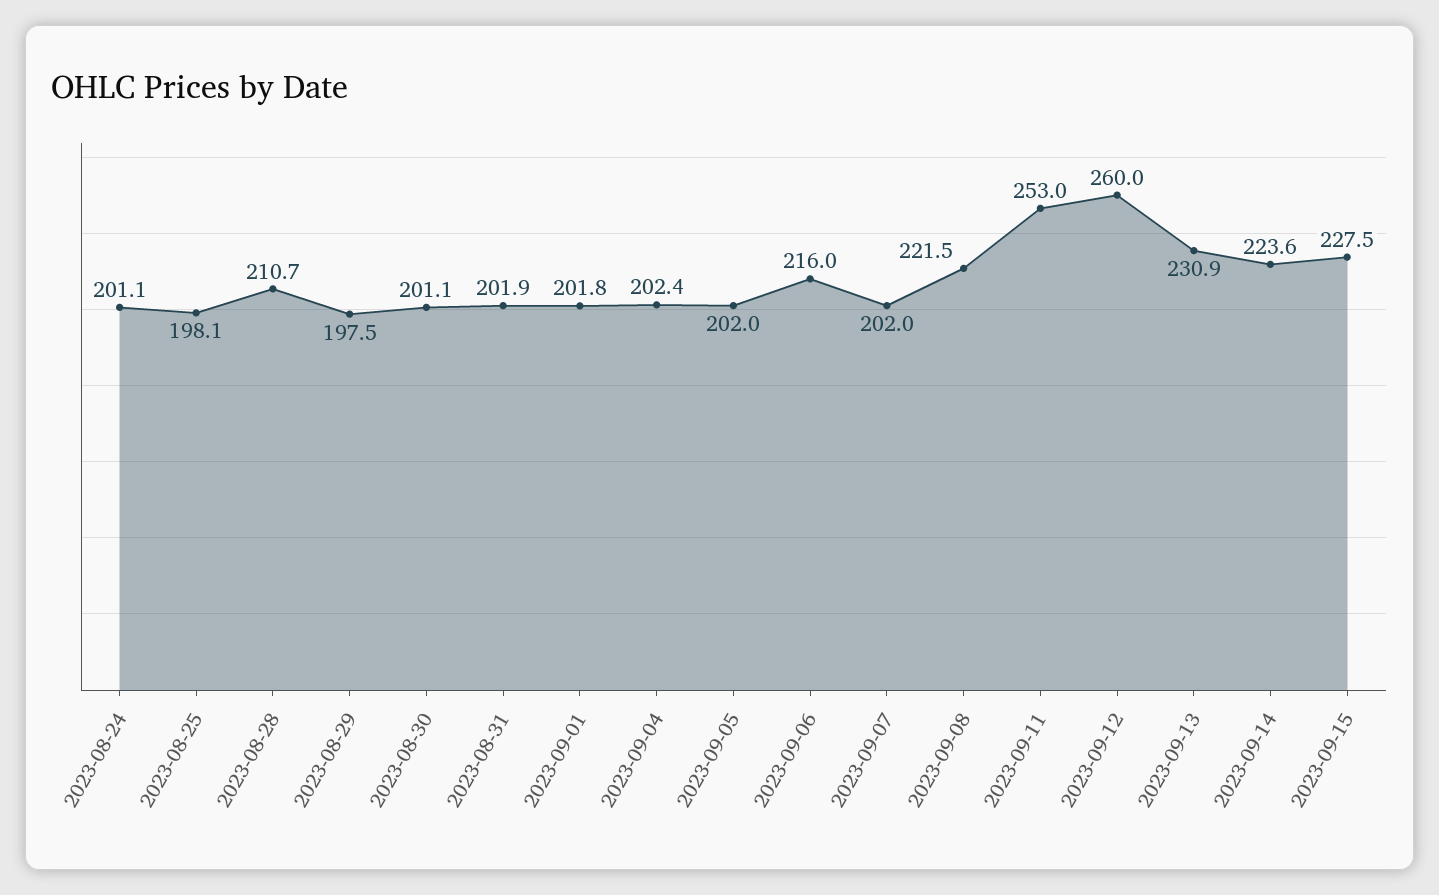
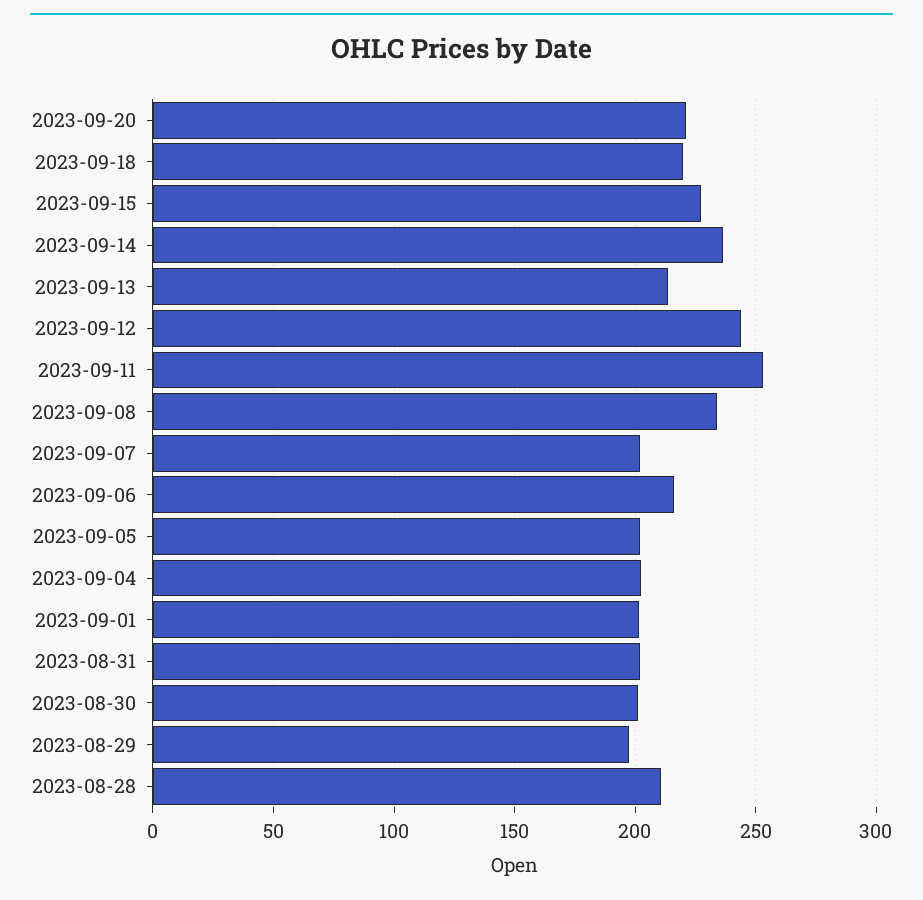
2023-08-24: 201.1 -> none
2023-08-25: 198.1 -> none
2023-09-08: 221.5 -> 235
2023-09-12: 260 -> 245
2023-09-13: 230.9 -> 215
2023-09-14: 223.6 -> 235
2023-09-20: none -> 220
2023-09-18: none -> 220

